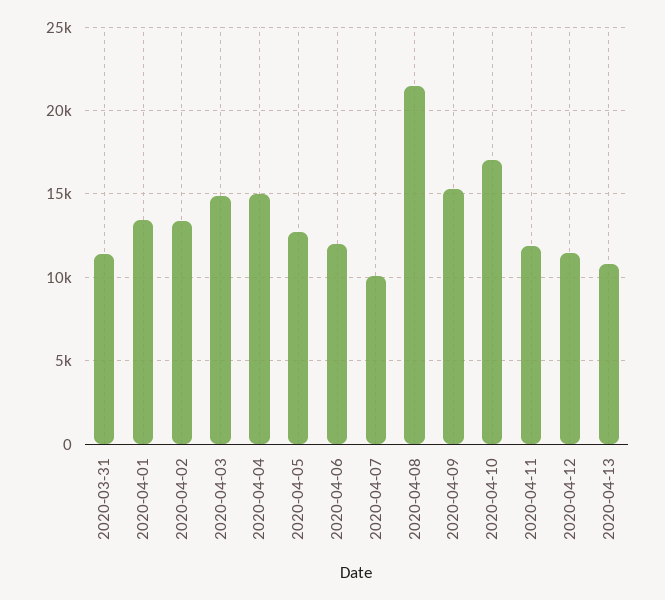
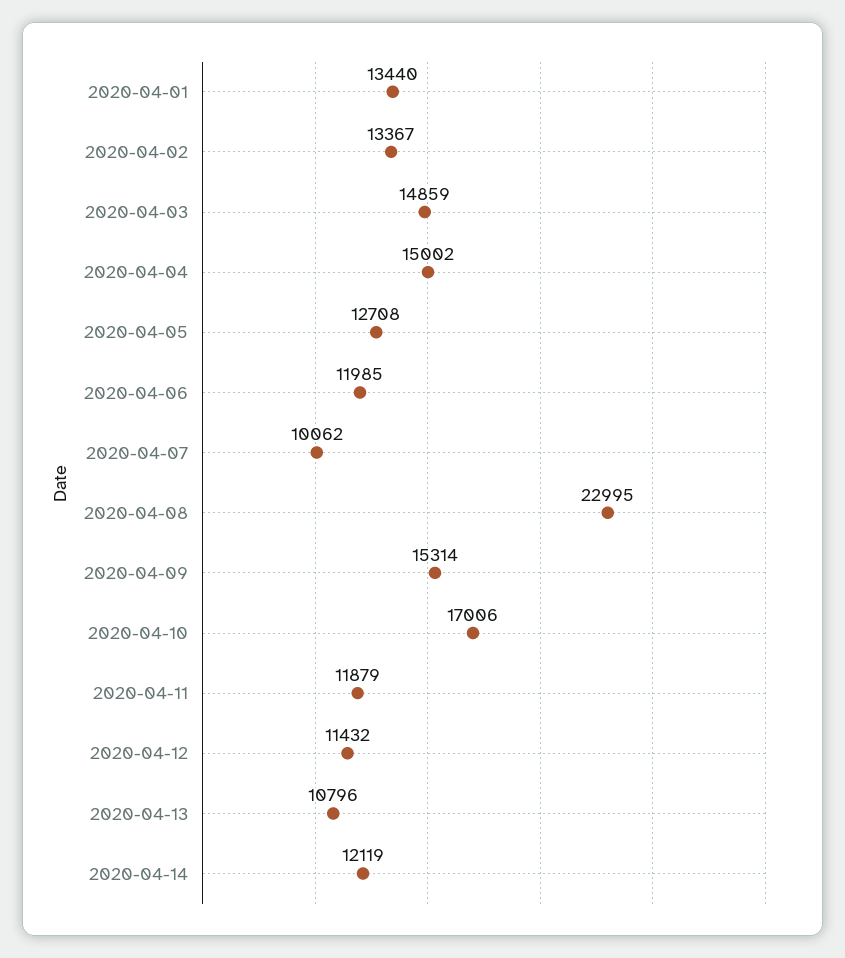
2020-03-31: 11500 -> none
2020-04-08: 21500 -> 22995
2020-04-14: none -> 12119

